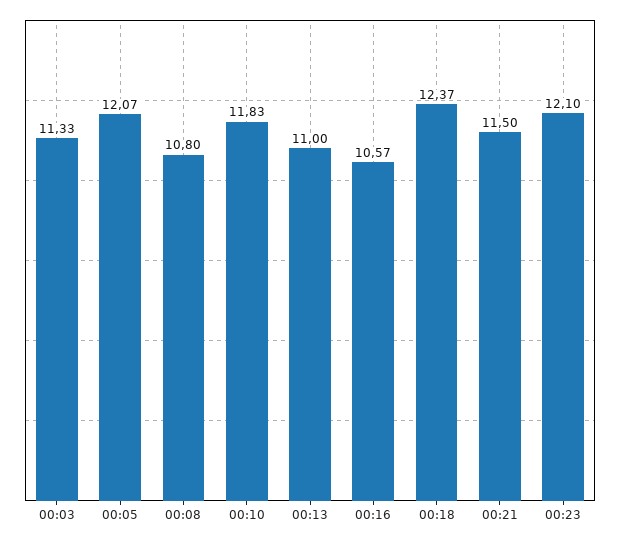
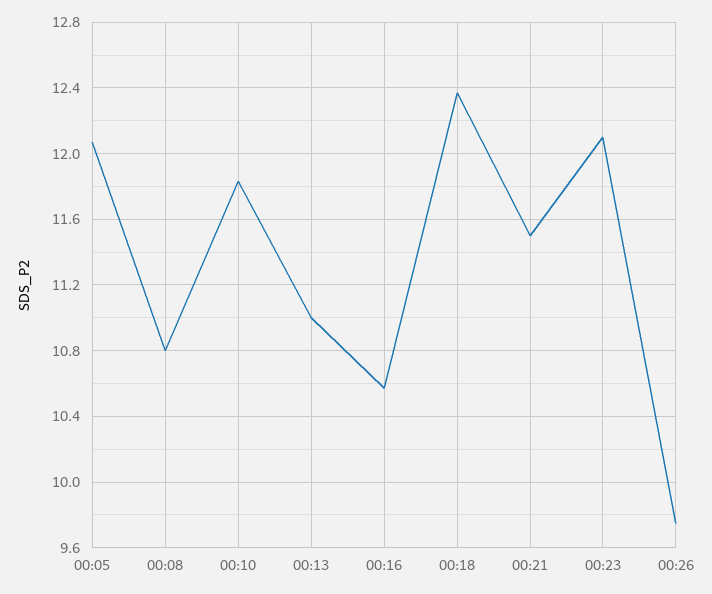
00:03: 11.33 -> none
00:26: none -> 9.75

